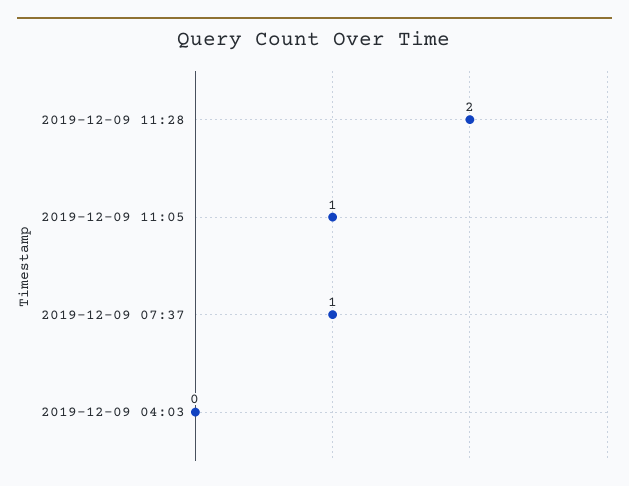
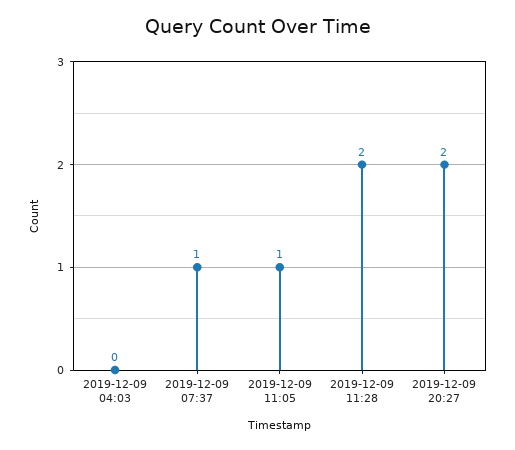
2019-12-09 20:27: none -> 2

